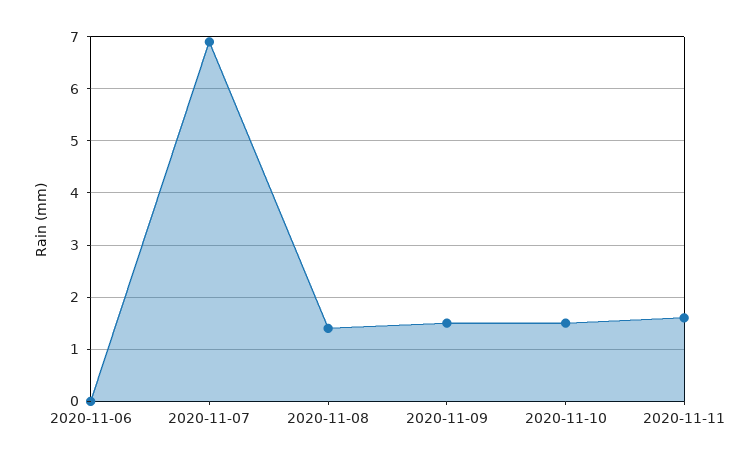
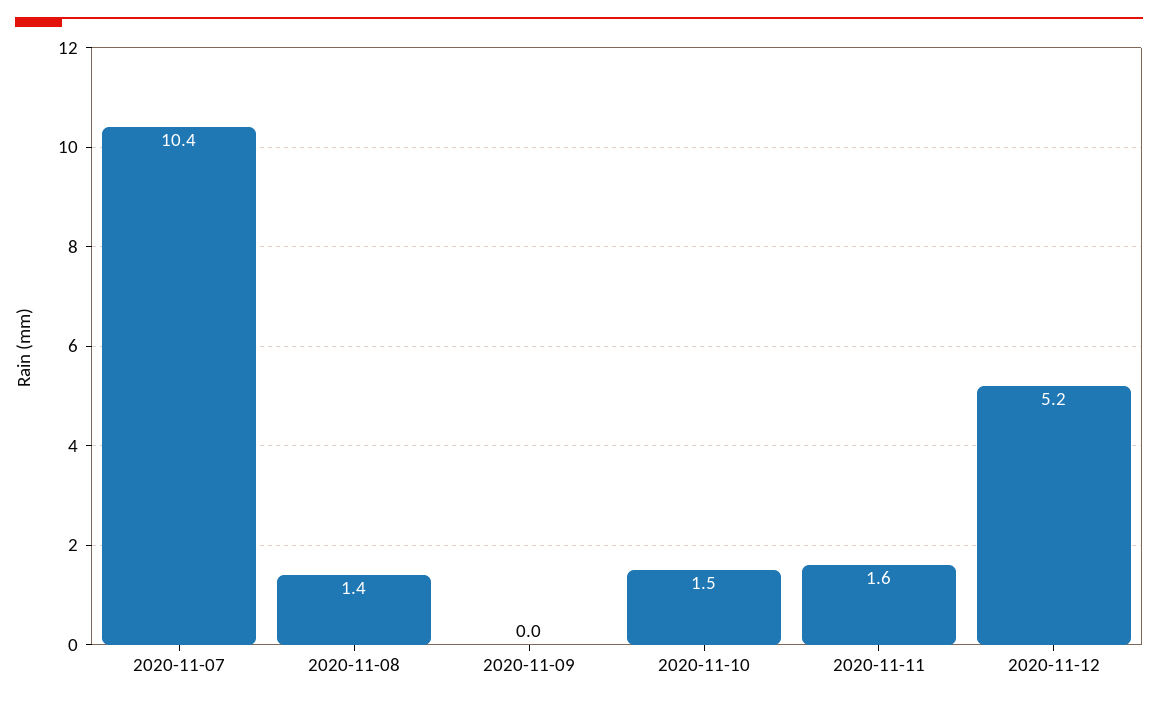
2020-11-06: 0 -> none
2020-11-07: 7 -> 10.4
2020-11-09: 1.5 -> 0
2020-11-12: none -> 5.2

